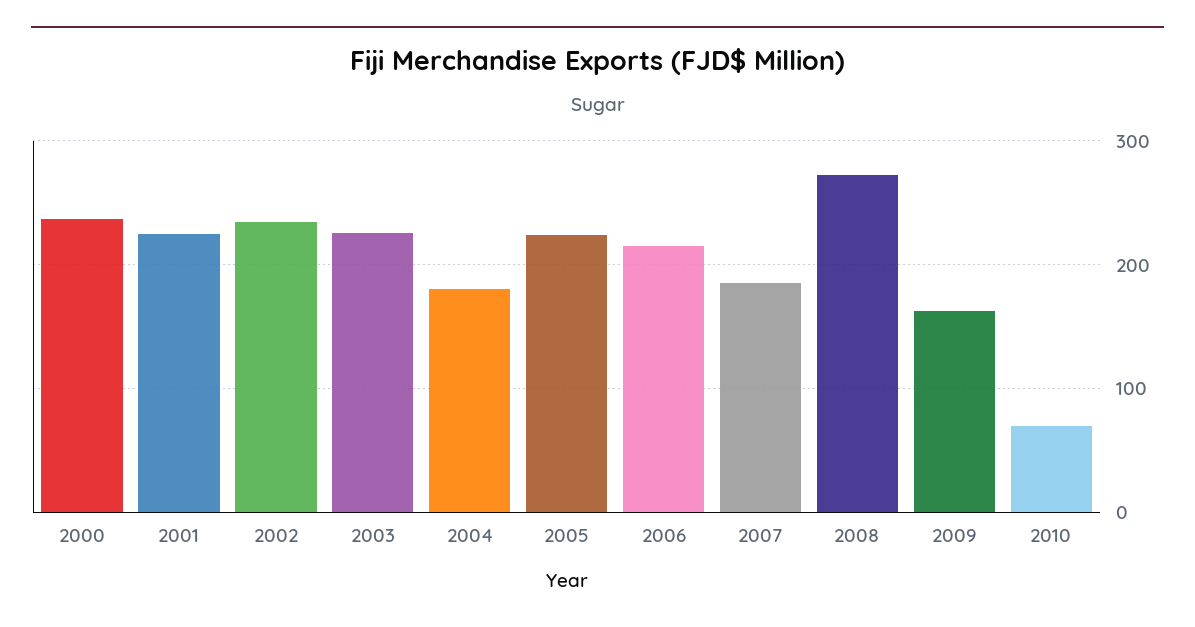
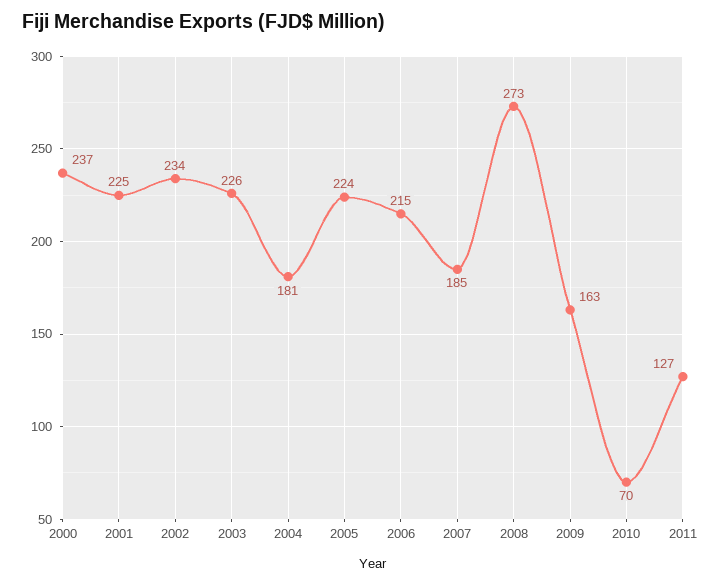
2011: none -> 127

